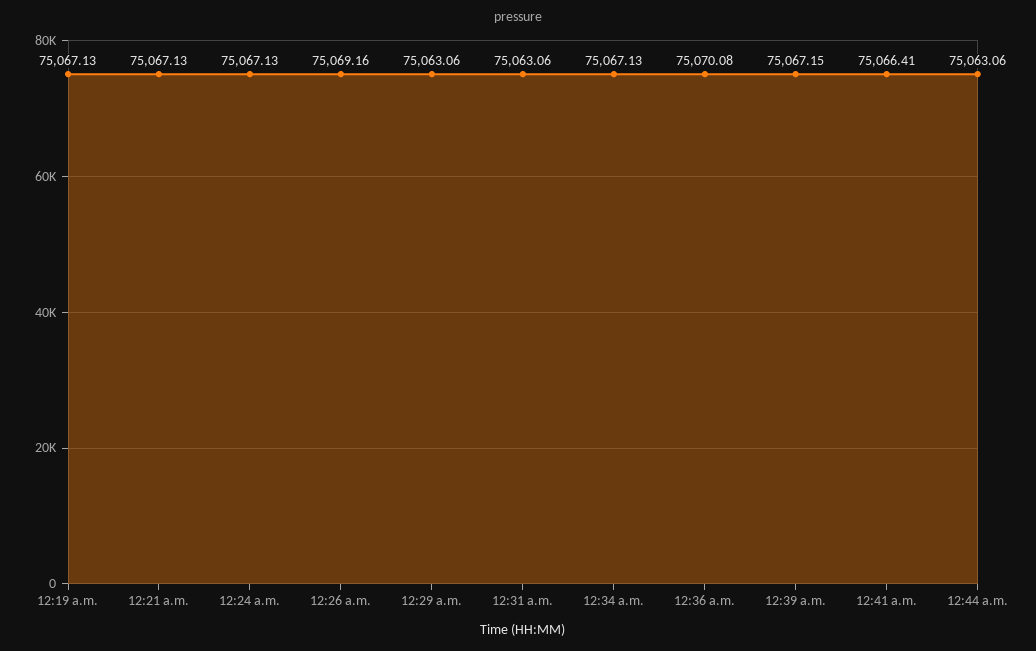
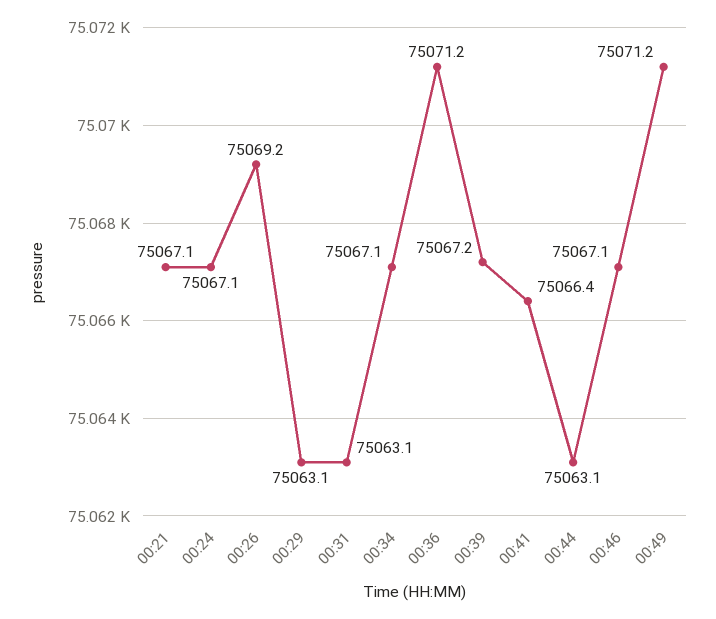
12:19 a.m.: 75067.13 -> none
12:36 a.m.: 75070.08 -> 75071.2
00:46: none -> 75067.1
00:49: none -> 75071.2

